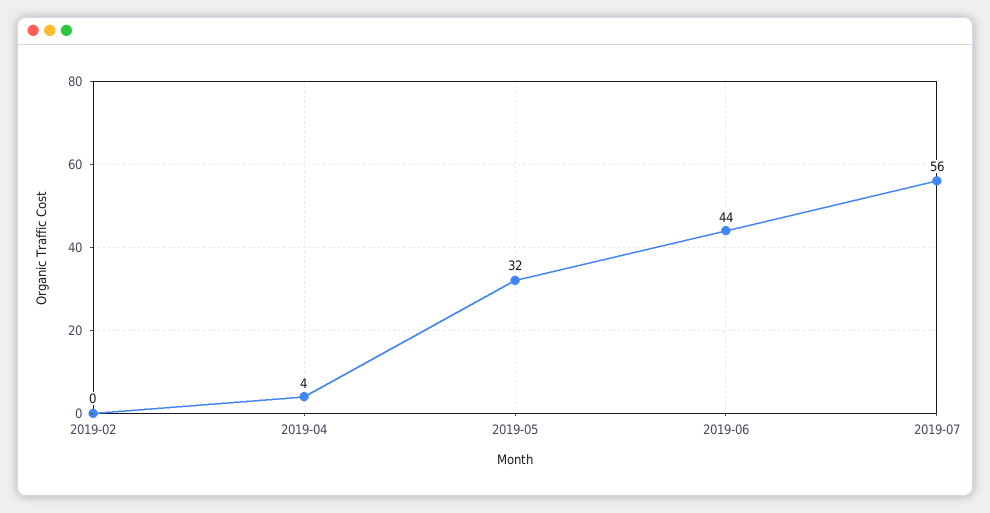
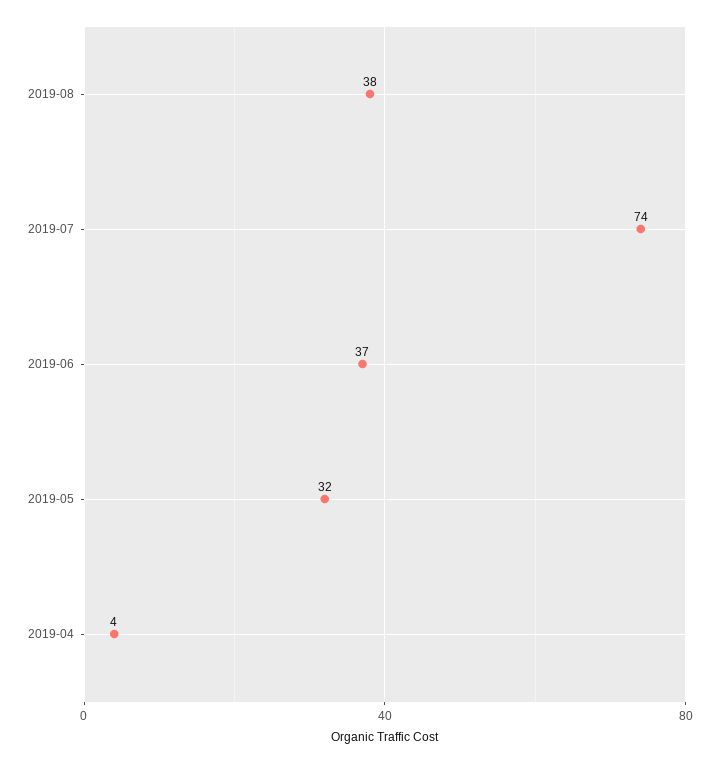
2019-02: 0 -> none
2019-06: 44 -> 37
2019-07: 56 -> 74
2019-08: none -> 38

